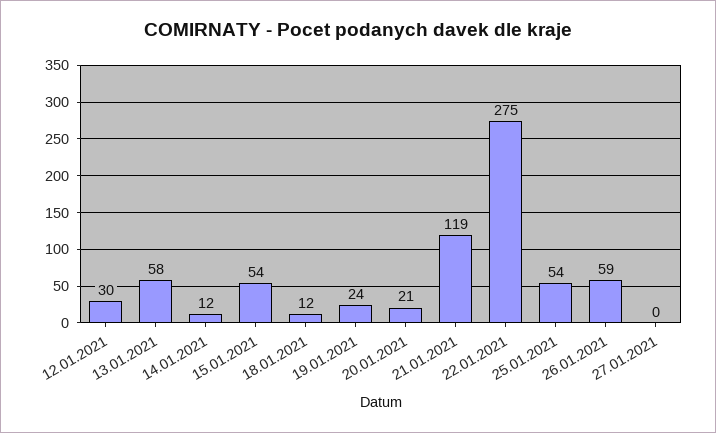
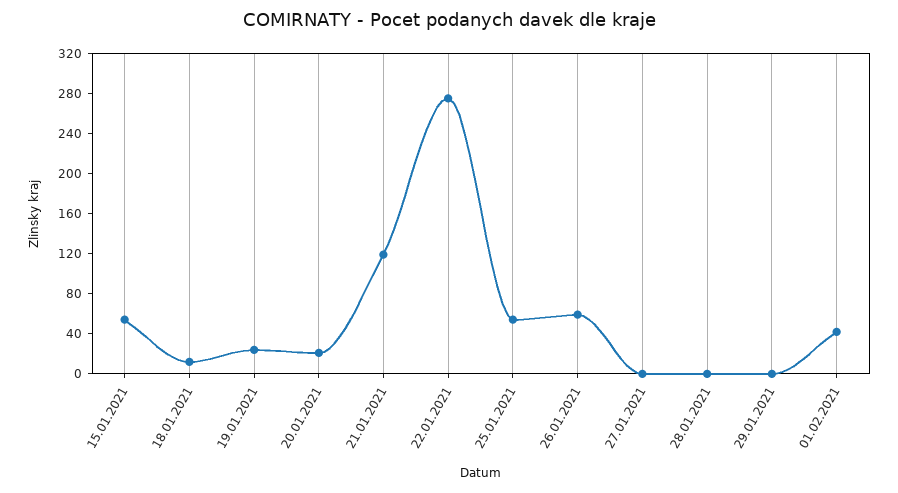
12.01.2021: 30 -> none
13.01.2021: 58 -> none
14.01.2021: 12 -> none
28.01.2021: none -> 0
29.01.2021: none -> 0
01.02.2021: none -> 40

